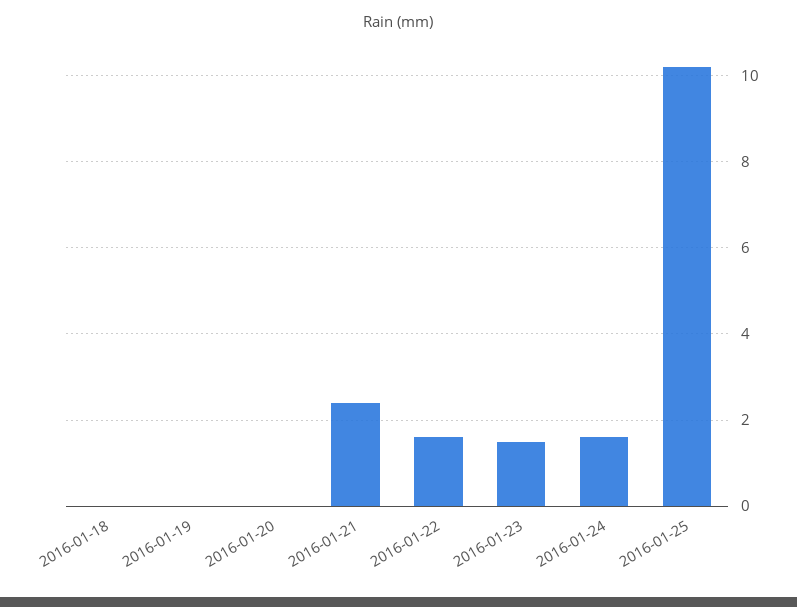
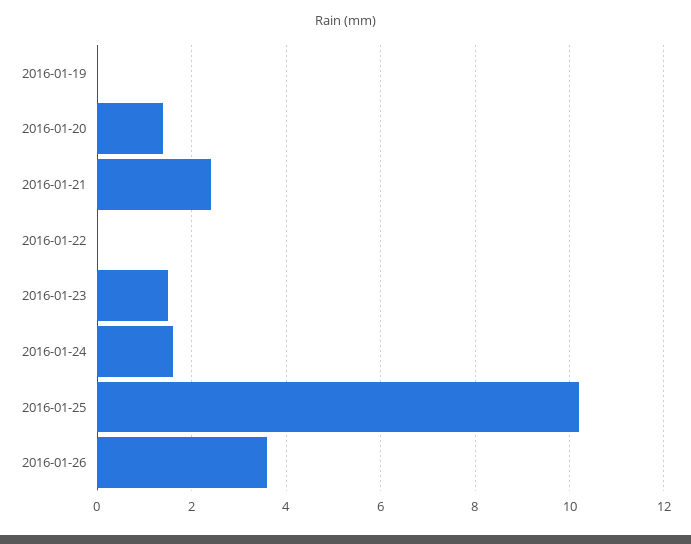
2016-01-18: 0 -> none
2016-01-20: 0 -> 1.5
2016-01-22: 1.5 -> 0
2016-01-26: none -> 3.5

